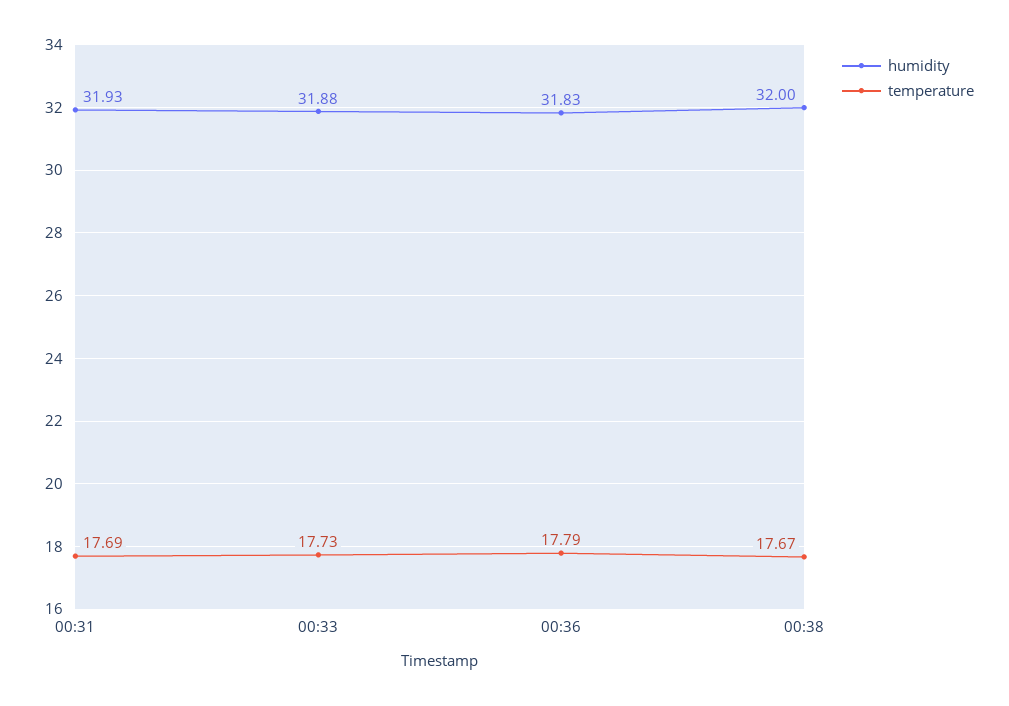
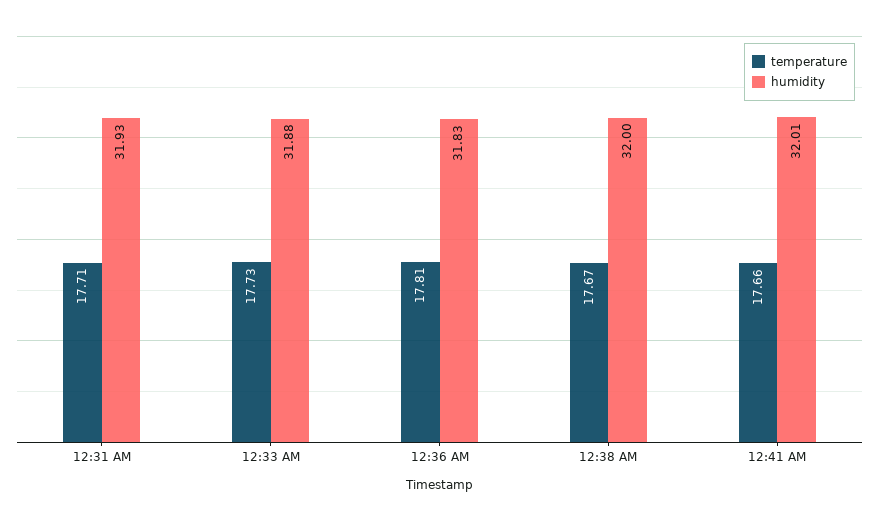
temperature, 00:31: 17.69 -> 17.71
temperature, 00:36: 17.79 -> 17.81
temperature, 12:41 AM: none -> 17.66
humidity, 12:41 AM: none -> 32.01

